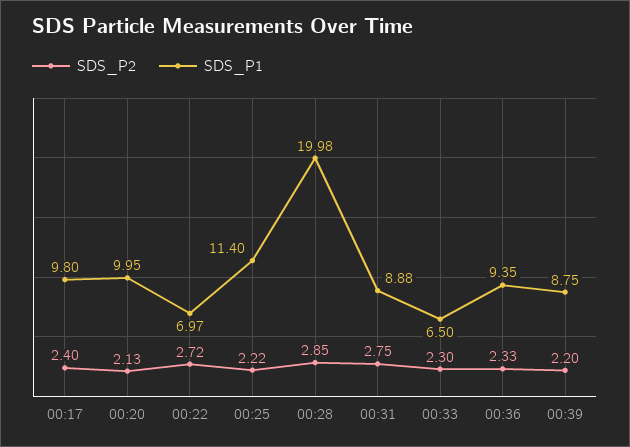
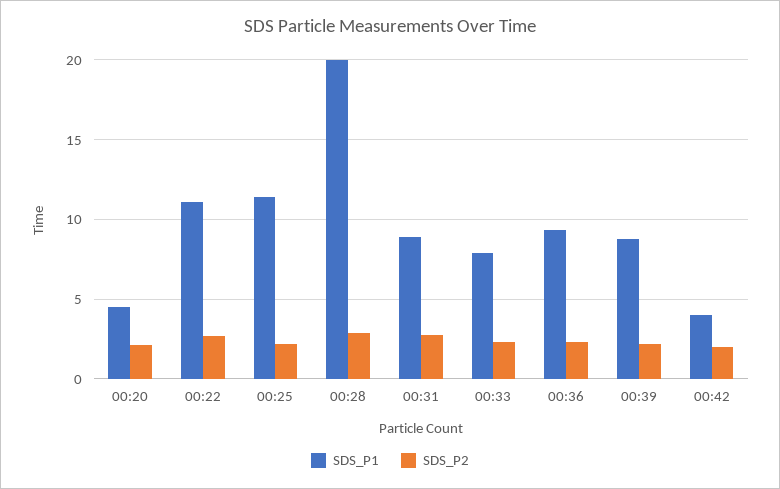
SDS_P2, 00:17: 2.4 -> none
SDS_P1, 00:17: 9.8 -> none
SDS_P1, 00:20: 9.95 -> 4.5
SDS_P1, 00:22: 6.97 -> 11
SDS_P1, 00:33: 6.5 -> 8
SDS_P1, 00:42: none -> 4
SDS_P2, 00:42: none -> 2

